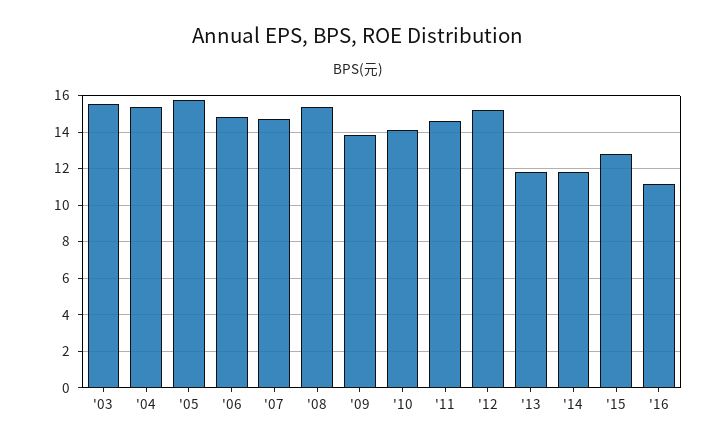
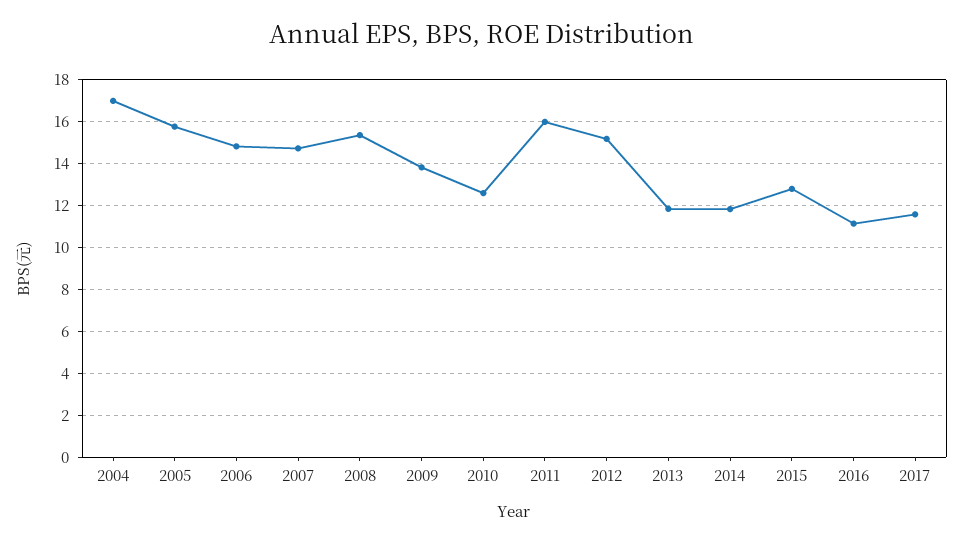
'03: 15.5 -> none
'04: 15.5 -> 17
'10: 14 -> 12.5
'11: 14.5 -> 16
2017: none -> 11.5

